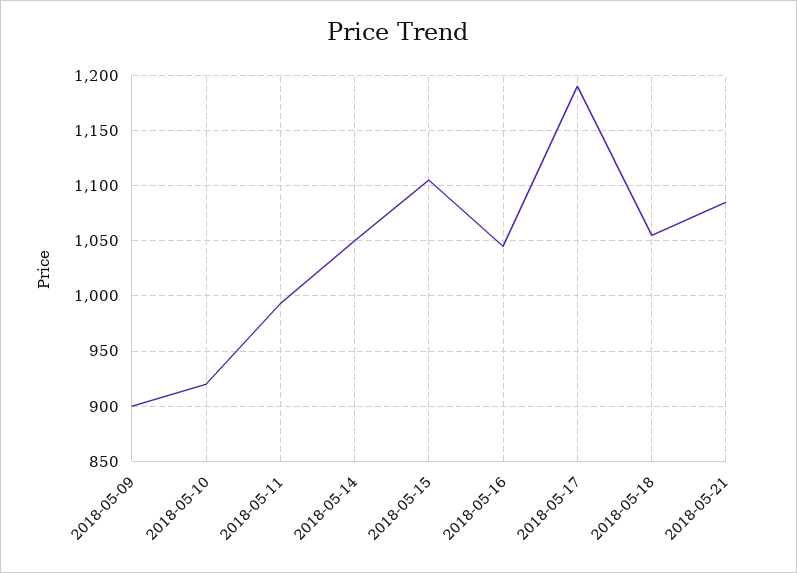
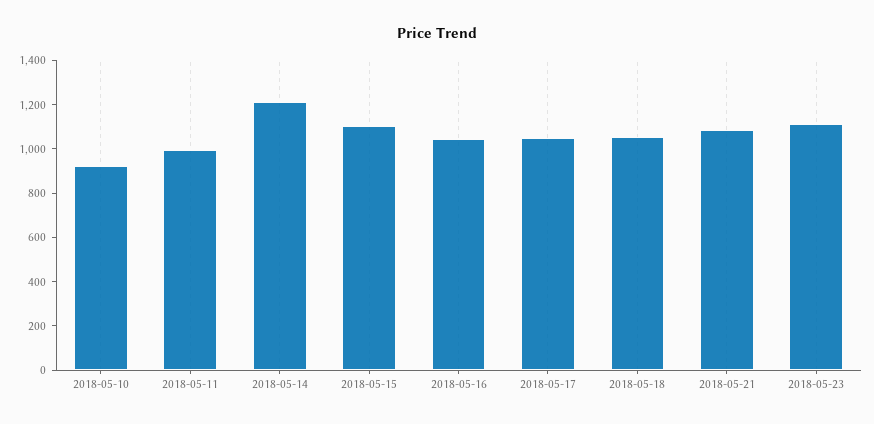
2018-05-09: 900 -> none
2018-05-14: 1050 -> 1200
2018-05-17: 1190 -> 1050
2018-05-23: none -> 1100

